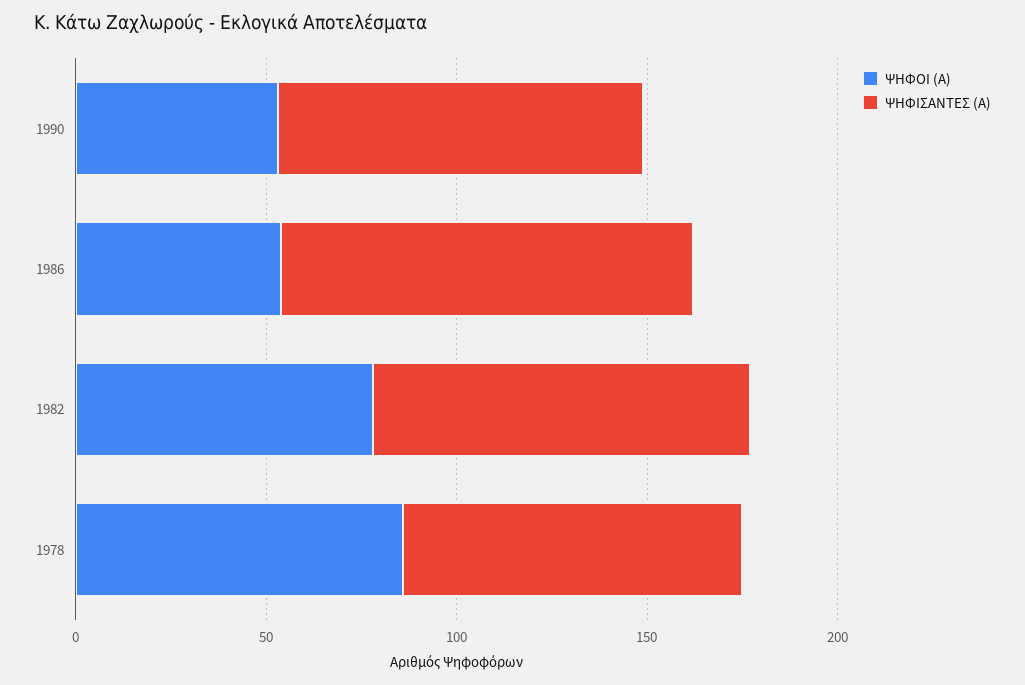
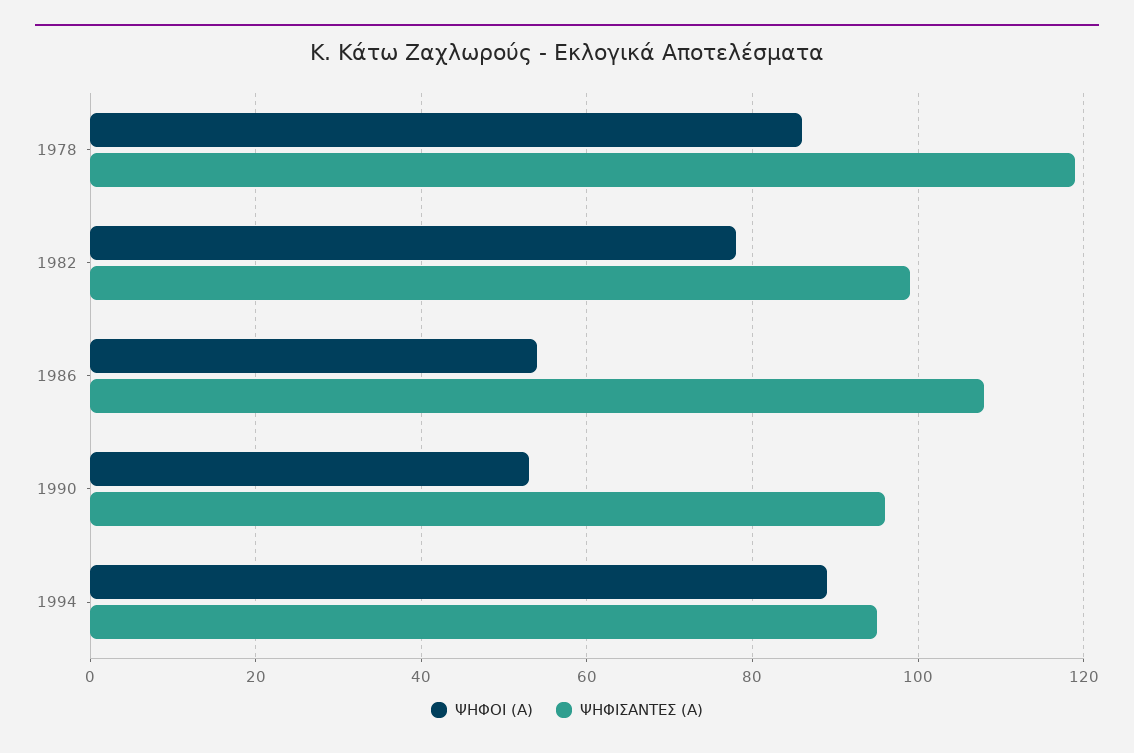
ΨΗΦΙΣΑΝΤΕΣ (Α), 1978: 90 -> 120
ΨΗΦΟΙ (Α), 1994: none -> 90
ΨΗΦΙΣΑΝΤΕΣ (Α), 1994: none -> 95

